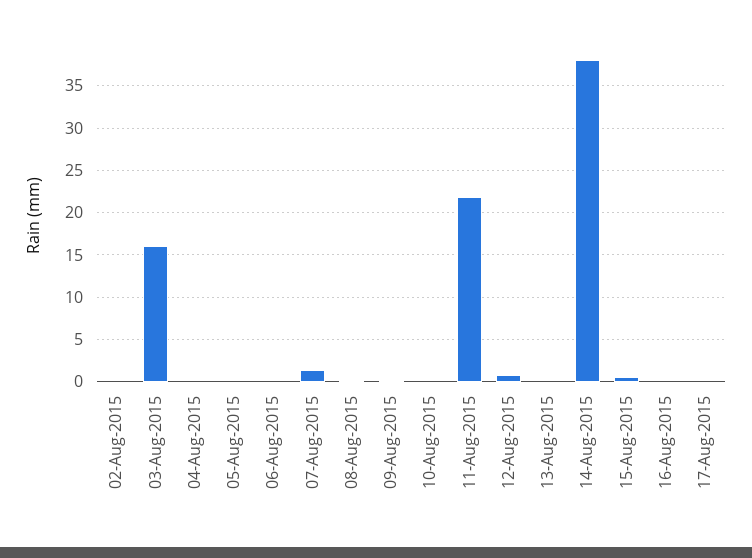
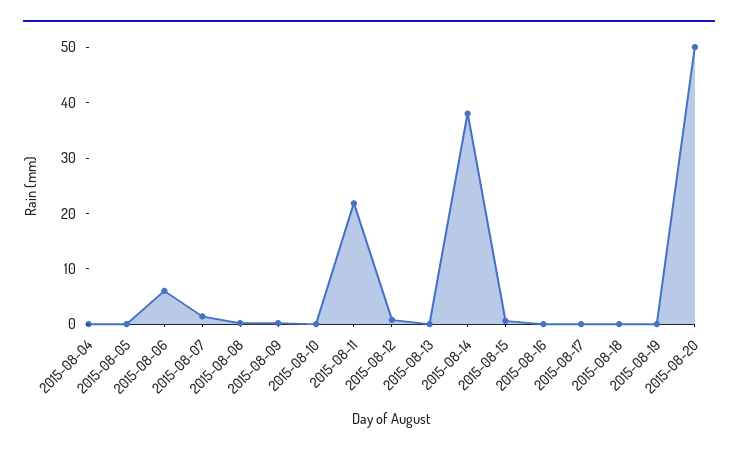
02-Aug-2015: 0 -> none
03-Aug-2015: 16 -> none
06-Aug-2015: 0 -> 6
2015-08-18: none -> 0
2015-08-19: none -> 0
2015-08-20: none -> 50

